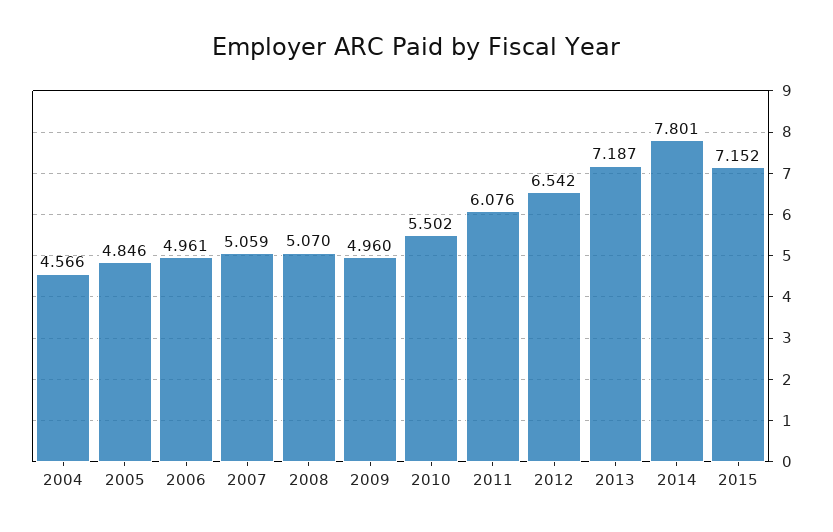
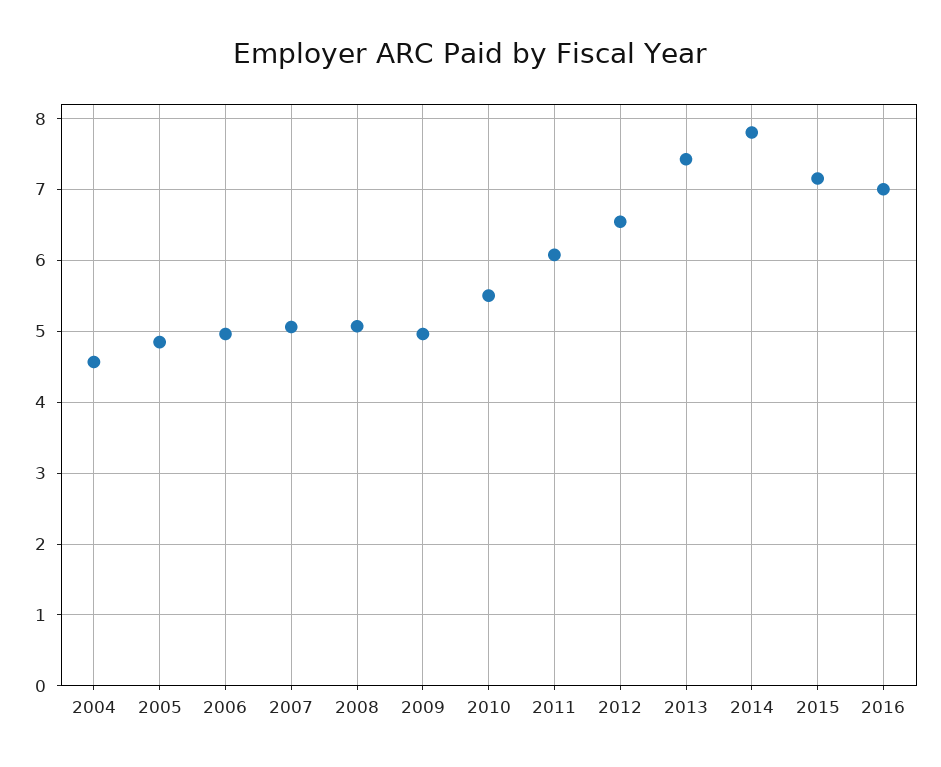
2013: 7.187 -> 7.4
2016: none -> 7

